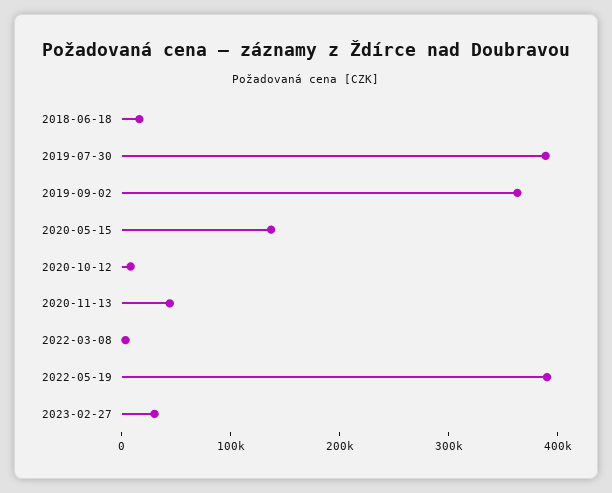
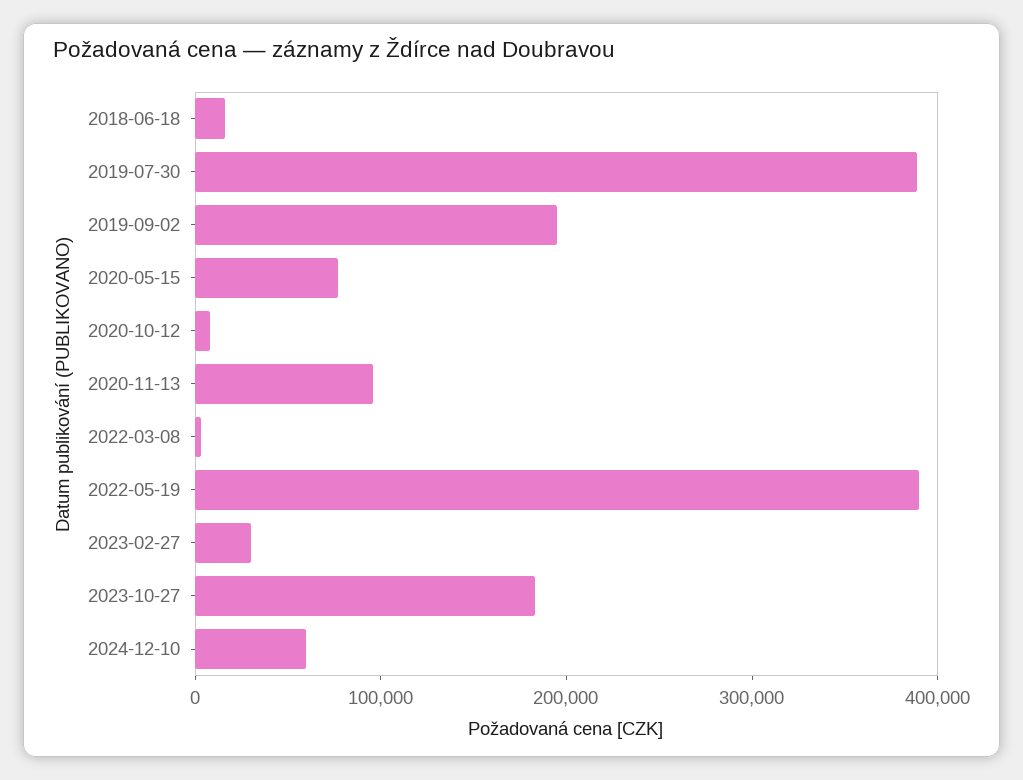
2019-09-02: 360000 -> 200000
2020-05-15: 140000 -> 80000
2020-11-13: 40000 -> 100000
2023-10-27: none -> 180000
2024-12-10: none -> 60000

